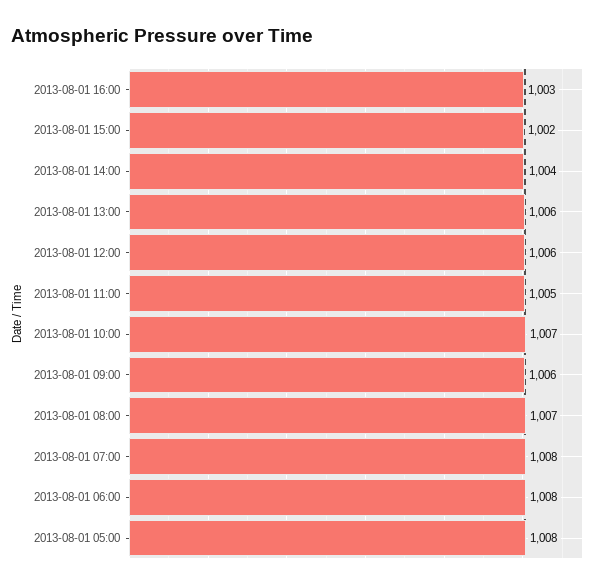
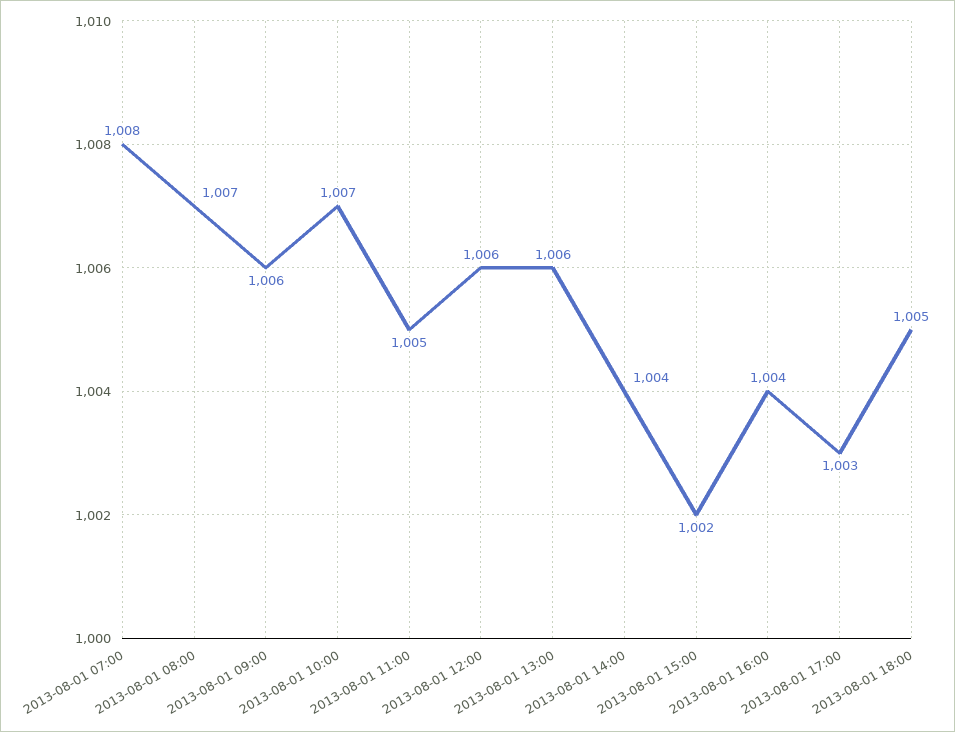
2013-08-01 16:00: 1003 -> 1004
2013-08-01 06:00: 1008 -> none
2013-08-01 05:00: 1008 -> none
2013-08-01 17:00: none -> 1003
2013-08-01 18:00: none -> 1005

